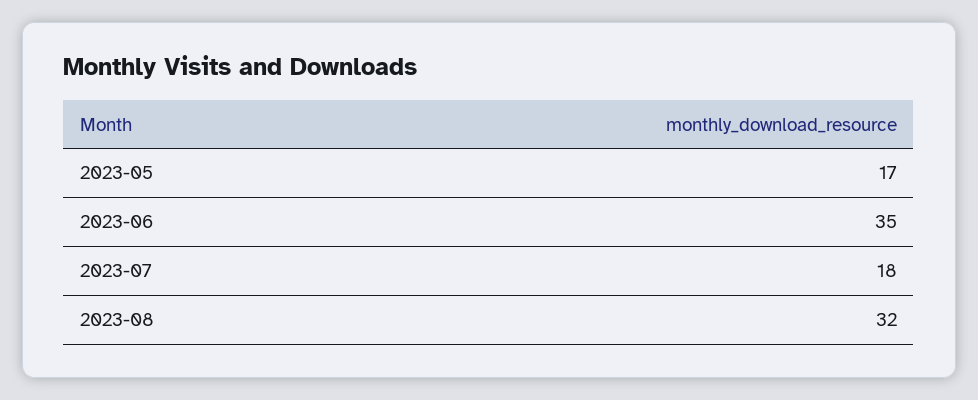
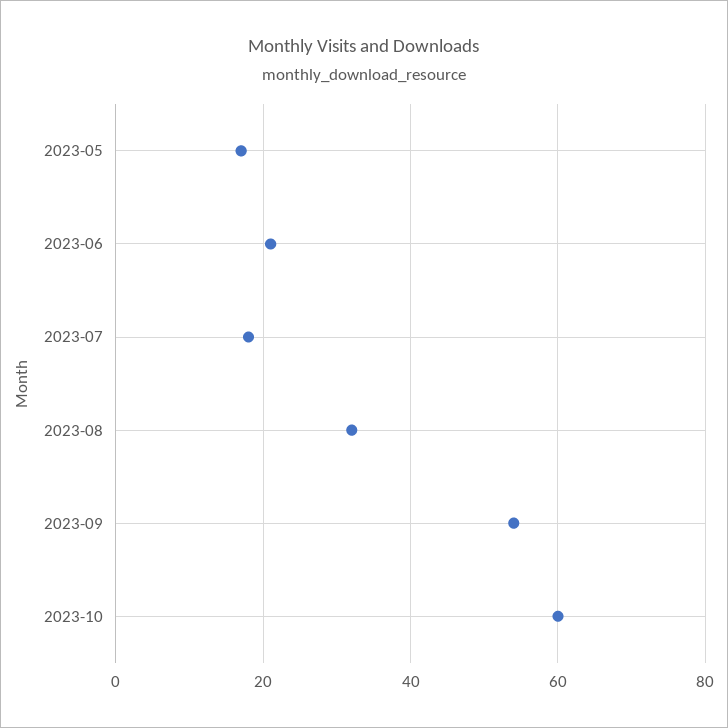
2023-06: 35 -> 20
2023-09: none -> 55
2023-10: none -> 60

